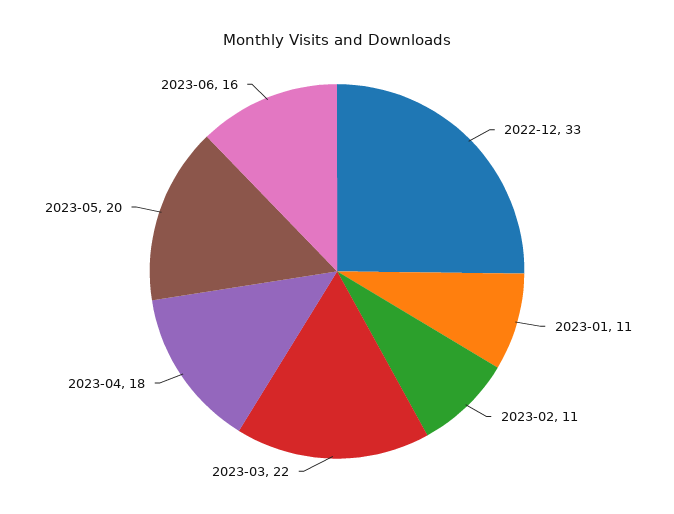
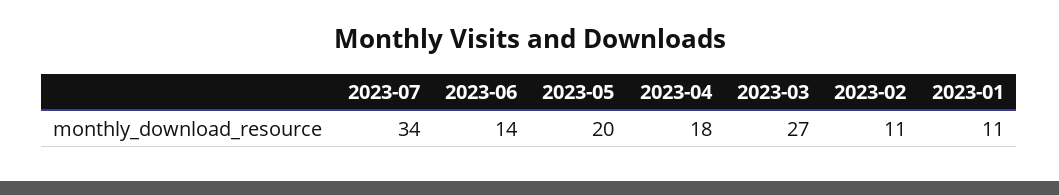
2022-12: 33 -> none
2023-03: 22 -> 27
2023-06: 16 -> 14
2023-07: none -> 34

